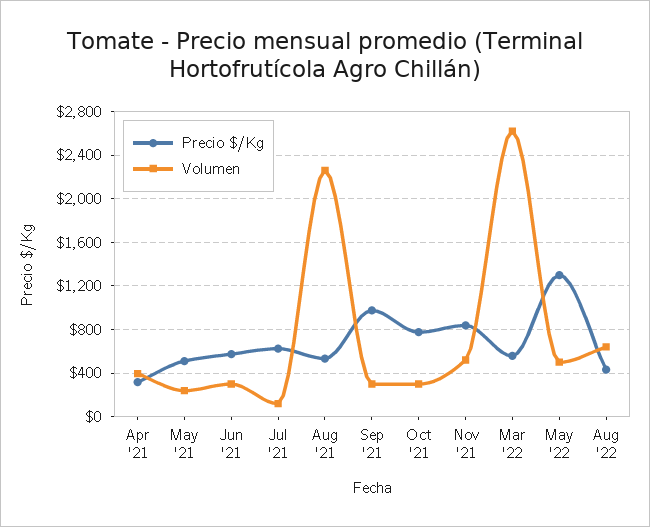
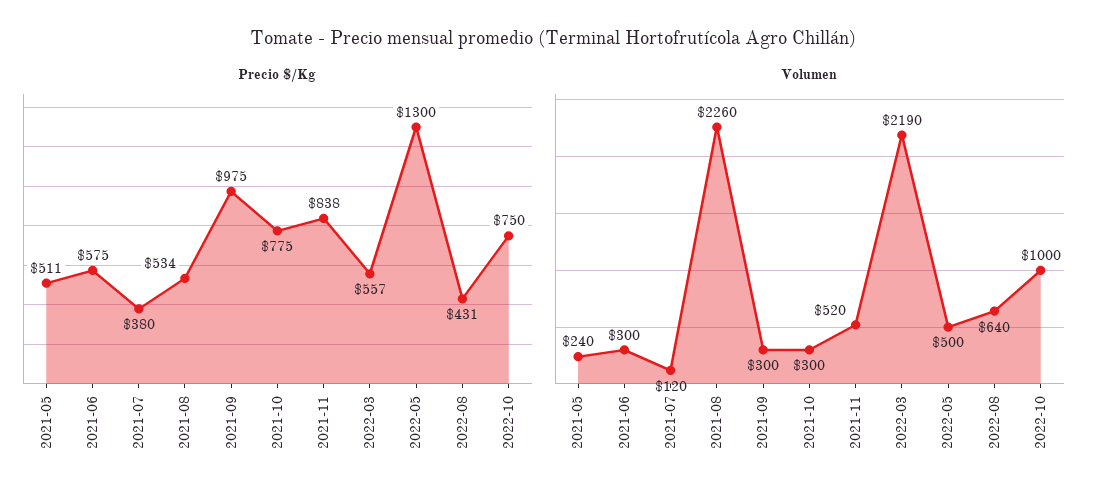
Precio $/Kg, Apr '21: 300 -> none
Volumen, Apr '21: 400 -> none
Precio $/Kg, Jul '21: 600 -> 380
Volumen, Mar '22: 2600 -> 2190
Precio $/Kg, 2022-10: none -> 750
Volumen, 2022-10: none -> 1000

